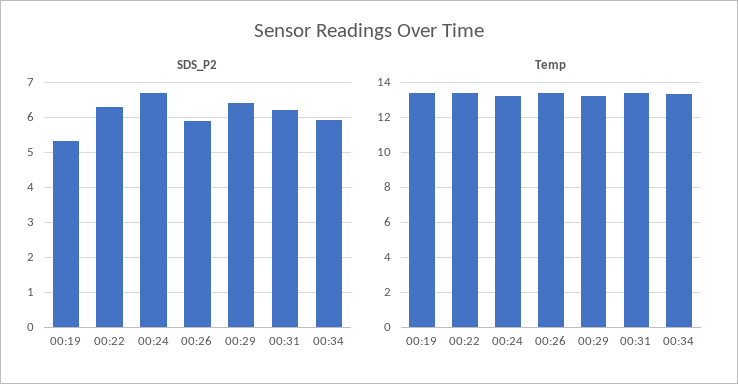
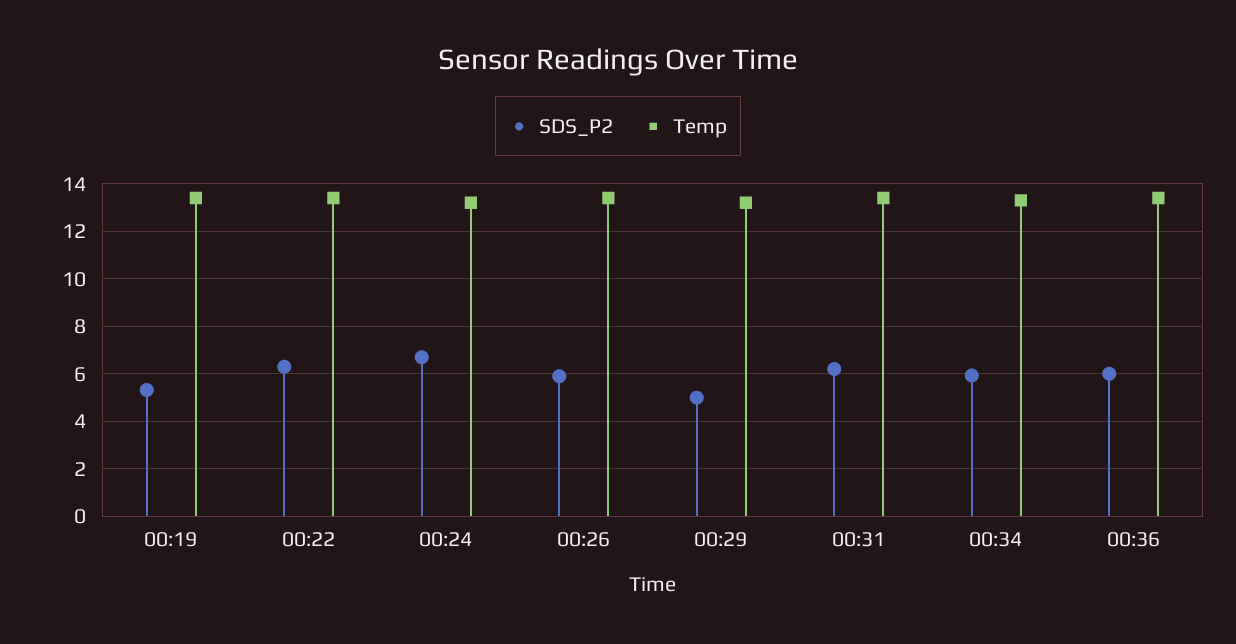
SDS_P2, 00:29: 6.4 -> 5
SDS_P2, 00:36: none -> 6
Temp, 00:36: none -> 13.5

